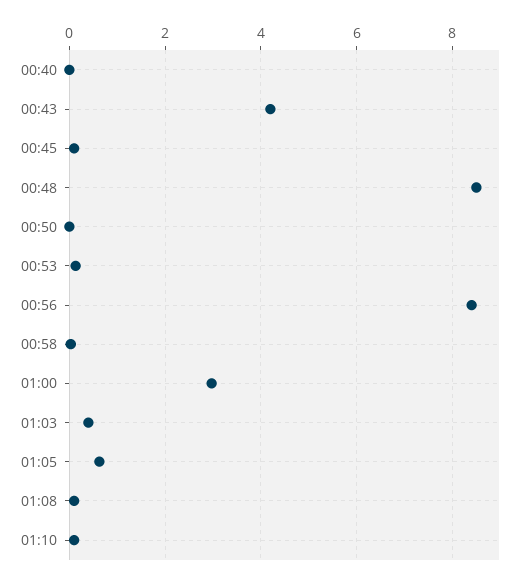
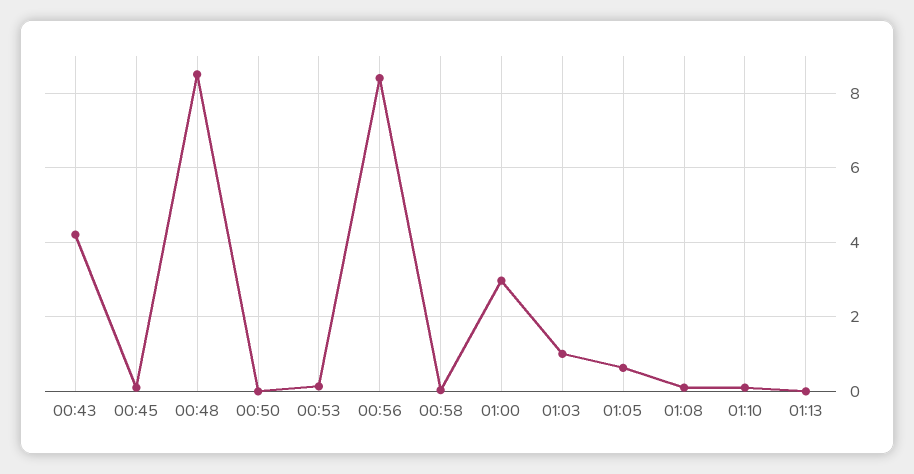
00:40: 0 -> none
01:03: 0.4 -> 1
01:13: none -> 0

